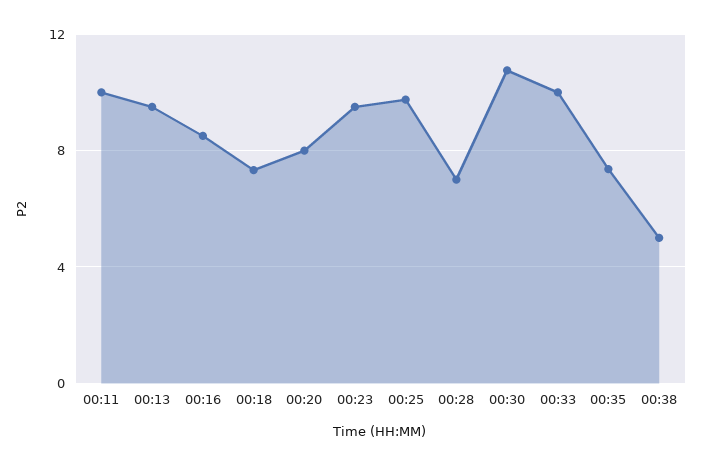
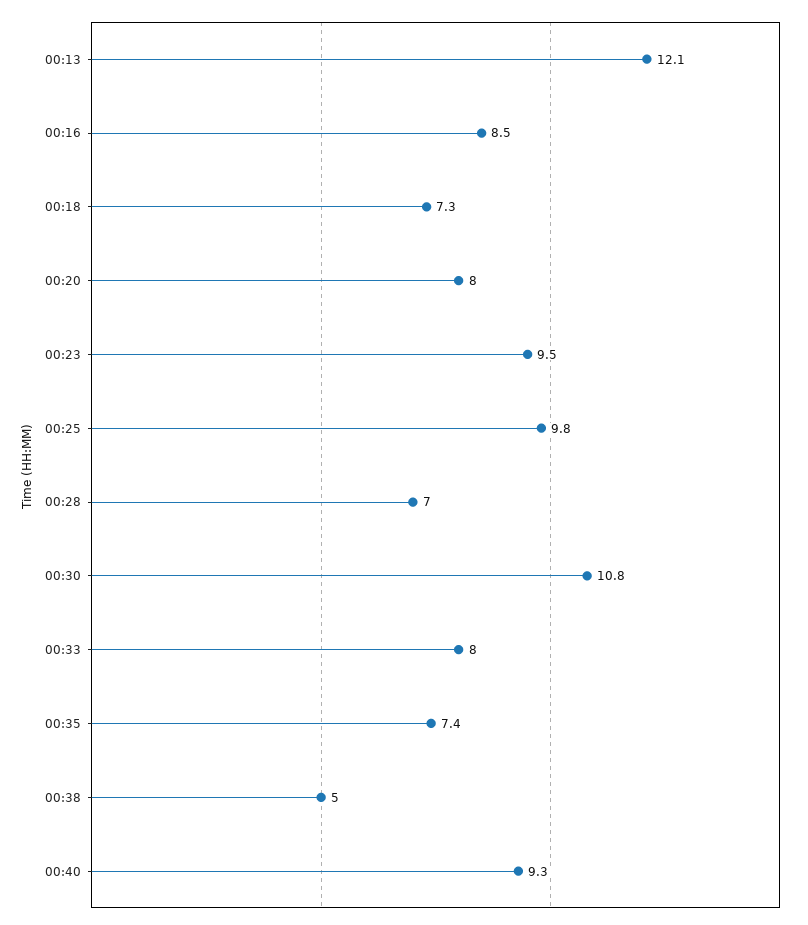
00:11: 10 -> none
00:13: 9.5 -> 12.1
00:33: 10 -> 8
00:40: none -> 9.3

